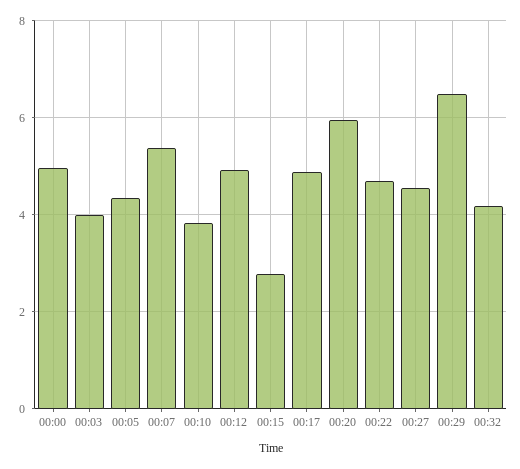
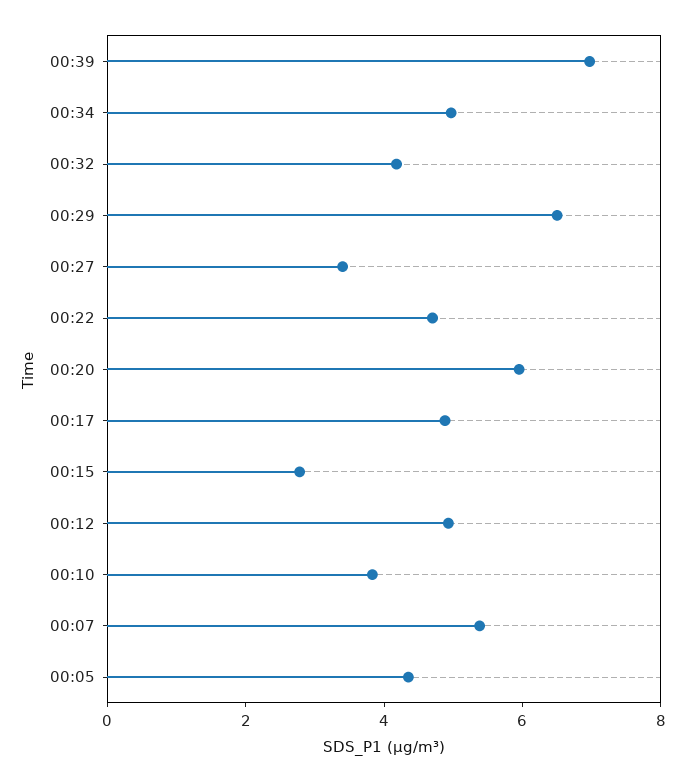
00:00: 5 -> none
00:03: 4 -> none
00:27: 4.6 -> 3.5
00:39: none -> 7
00:34: none -> 5

